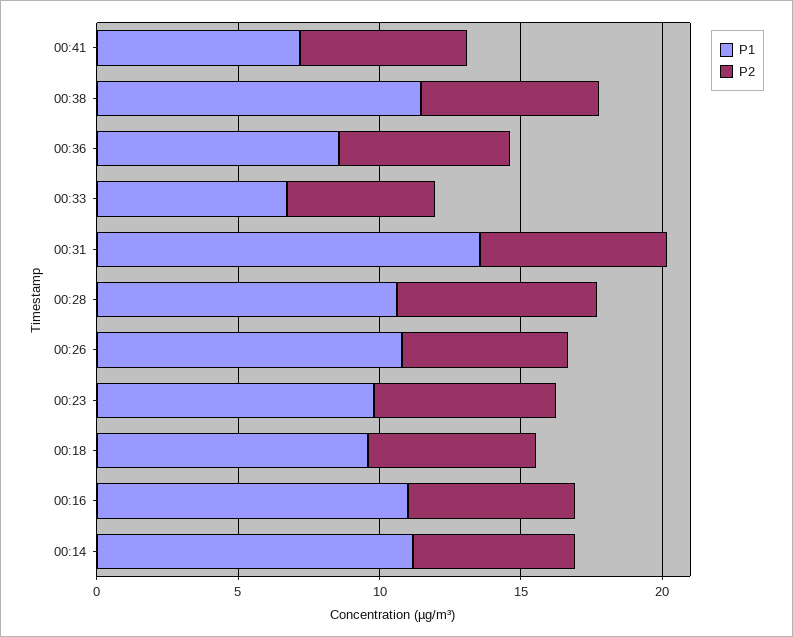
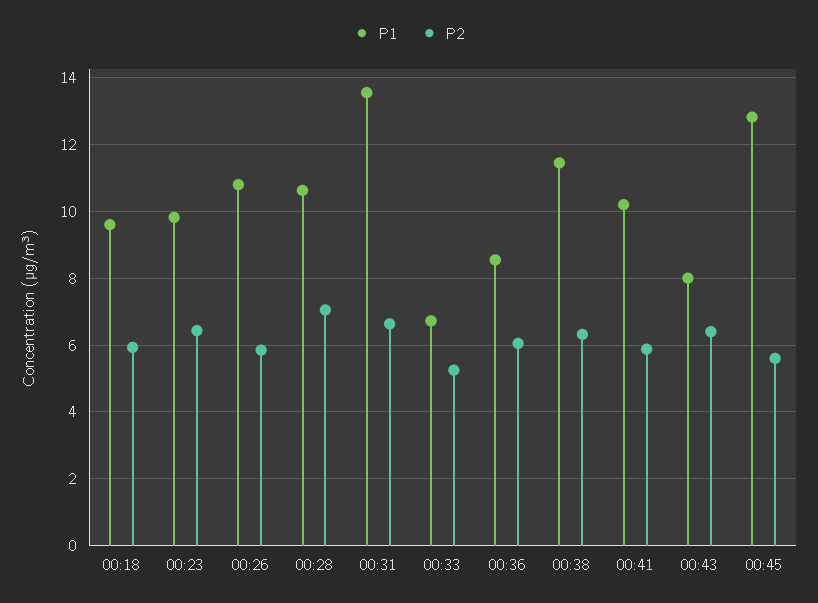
P1, 00:41: 7 -> 10.2
P1, 00:16: 11 -> none
P2, 00:16: 6 -> none
P1, 00:14: 11 -> none
P2, 00:14: 6 -> none
P1, 00:43: none -> 8
P2, 00:43: none -> 6.4
P1, 00:45: none -> 12.8
P2, 00:45: none -> 5.6

